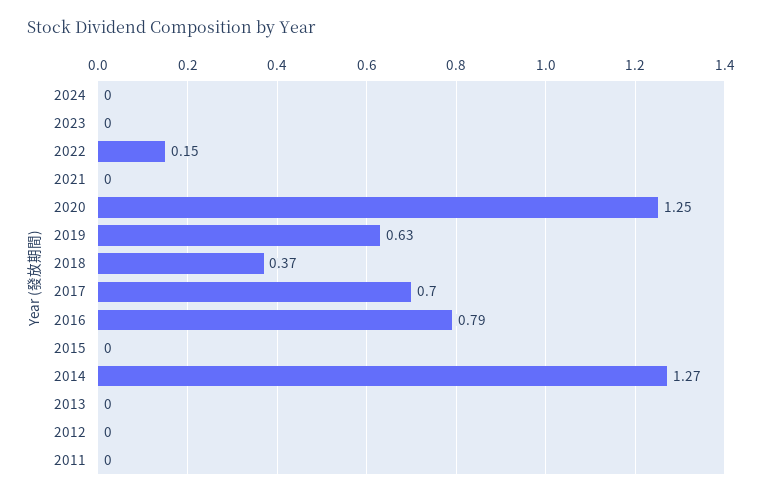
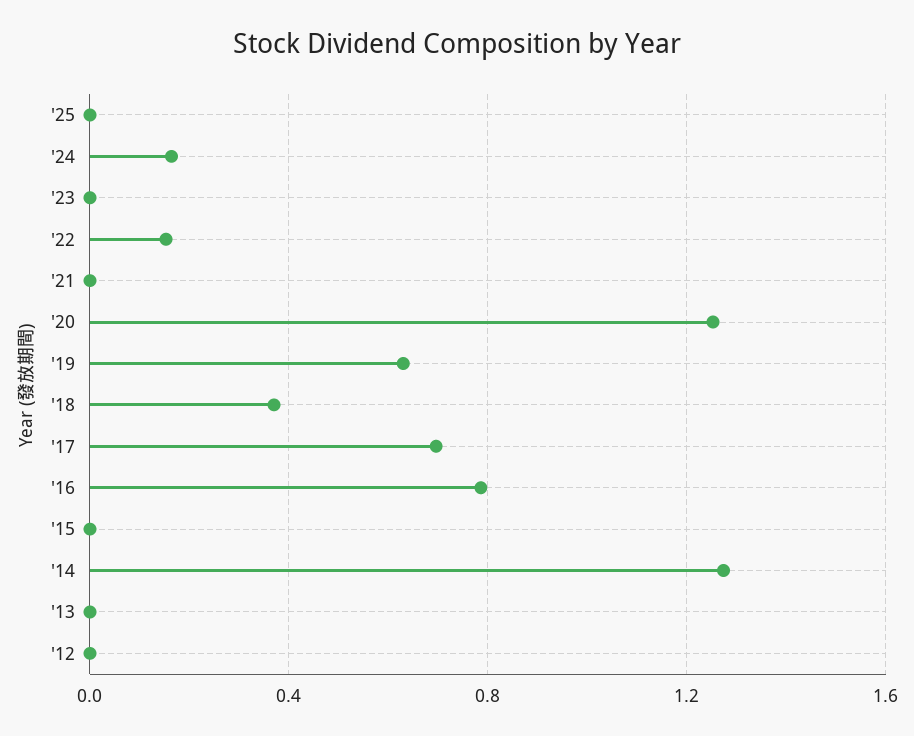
2024: 0 -> 0.15
2011: 0 -> none
'25: none -> 0

